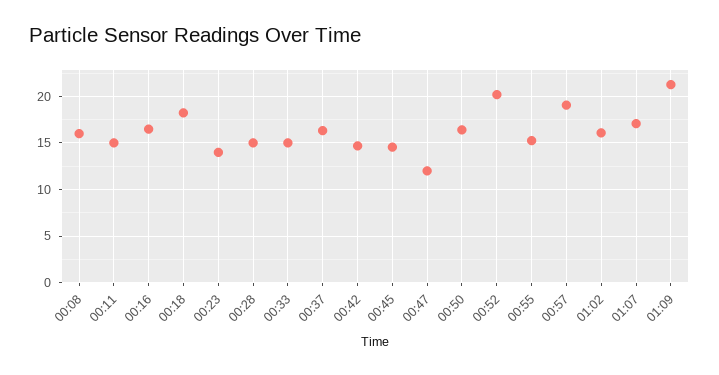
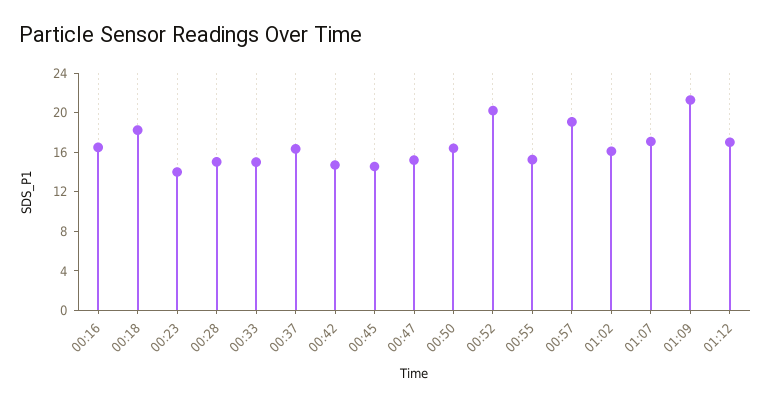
00:08: 16 -> none
00:11: 15 -> none
00:47: 12 -> 15
01:12: none -> 17

